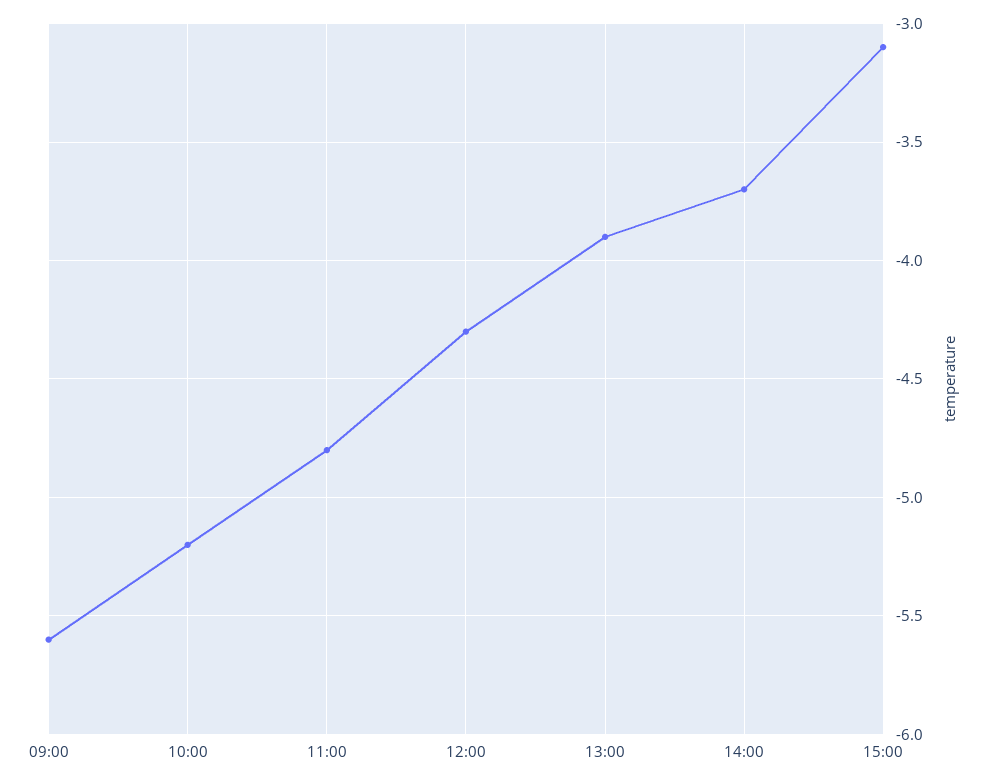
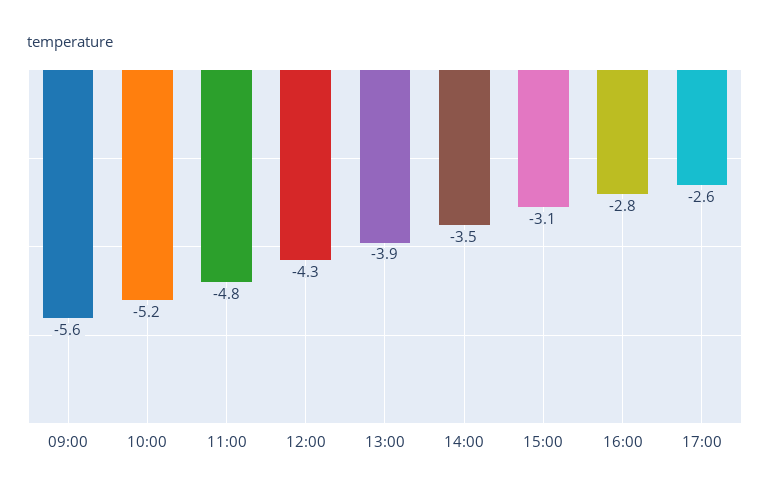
14:00: -3.7 -> -3.5
16:00: none -> -2.8
17:00: none -> -2.6

